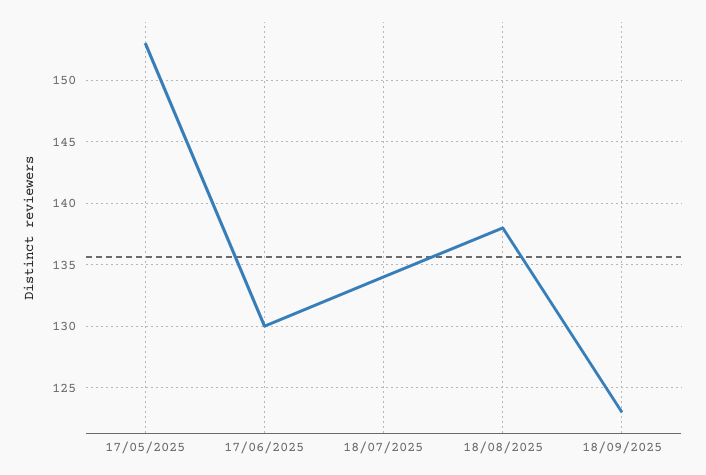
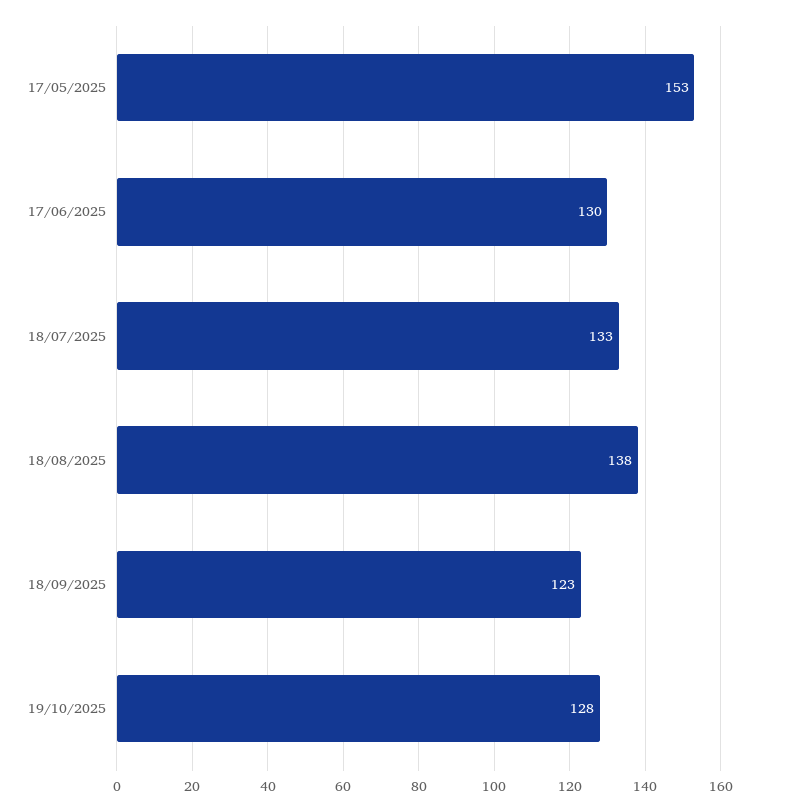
18/07/2025: 134 -> 133
19/10/2025: none -> 128

